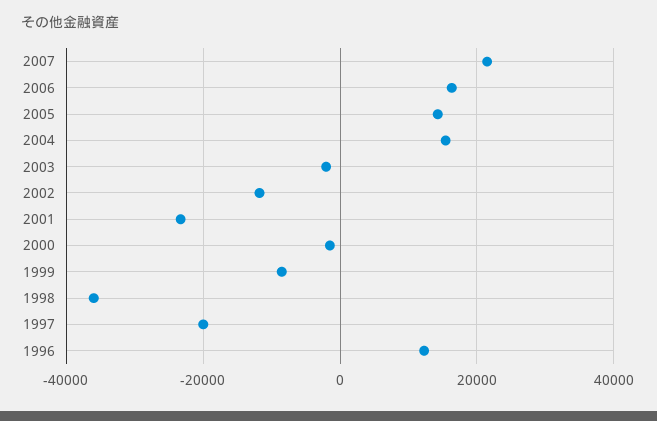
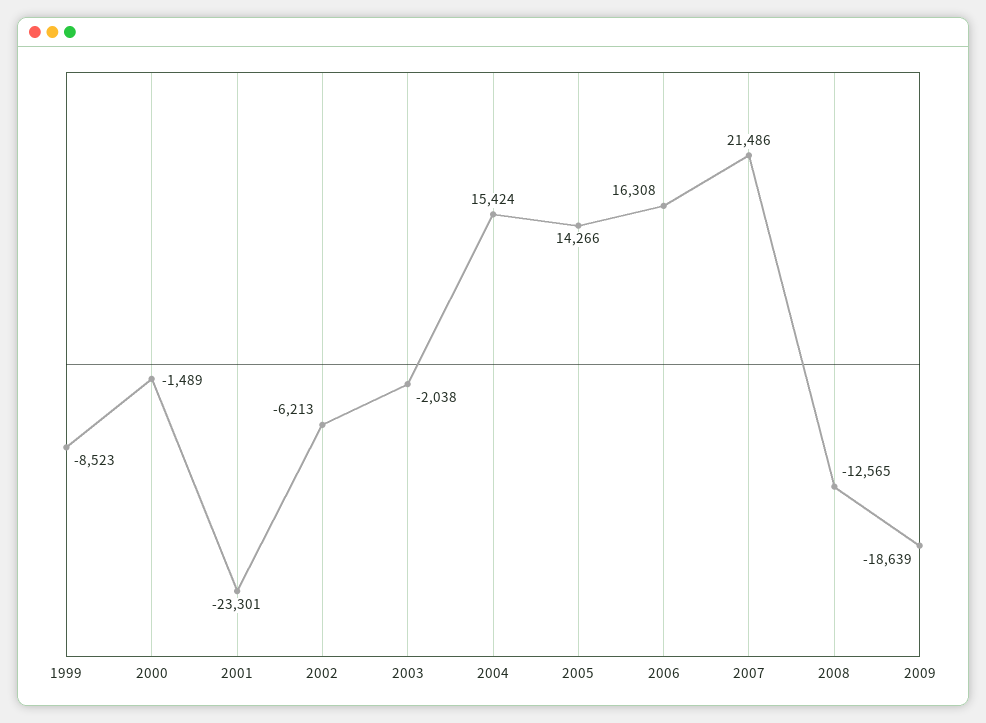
2002: -12000 -> -6213
1998: -36000 -> none
1997: -20000 -> none
1996: 12000 -> none
2008: none -> -12565
2009: none -> -18639

